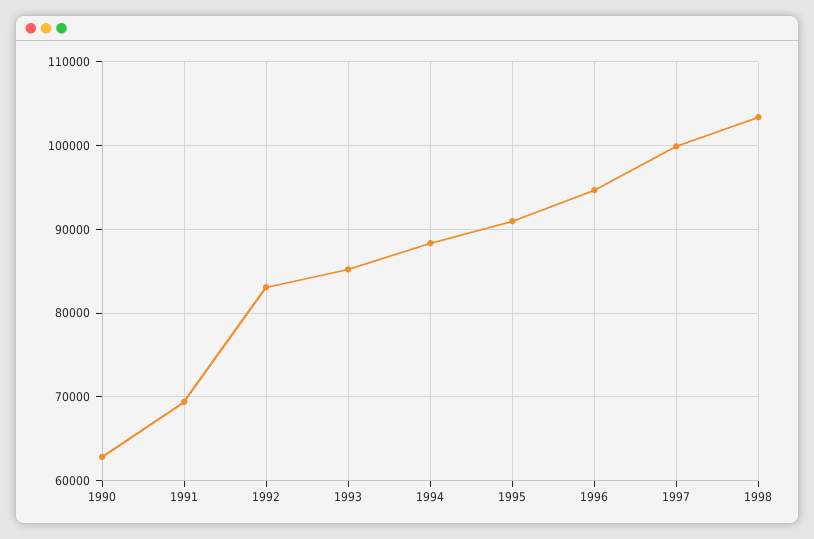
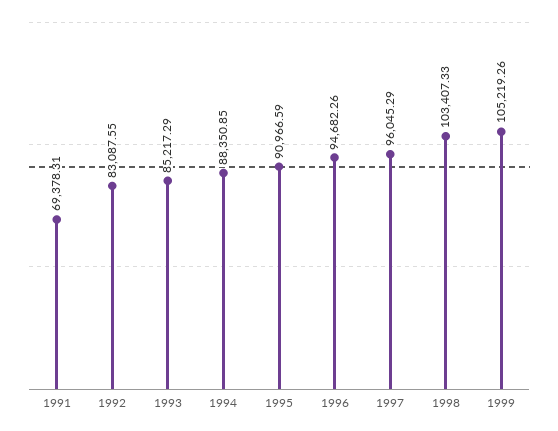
1990: 63000 -> none
1997: 100000 -> 96045.29
1999: none -> 105219.26

